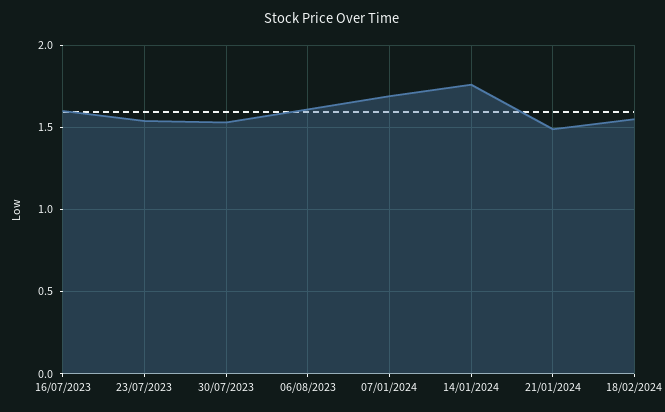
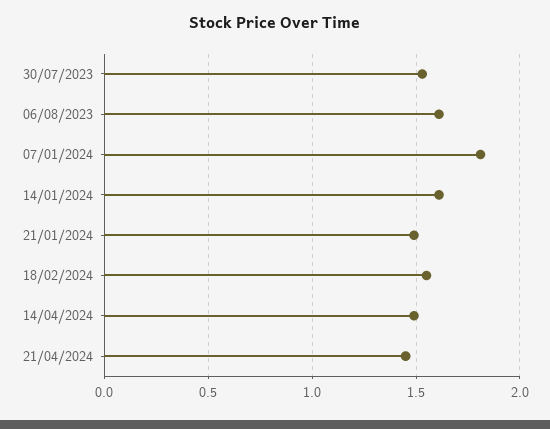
16/07/2023: 1.6 -> none
23/07/2023: 1.55 -> none
07/01/2024: 1.7 -> 1.8
14/01/2024: 1.75 -> 1.6
14/04/2024: none -> 1.5
21/04/2024: none -> 1.45

